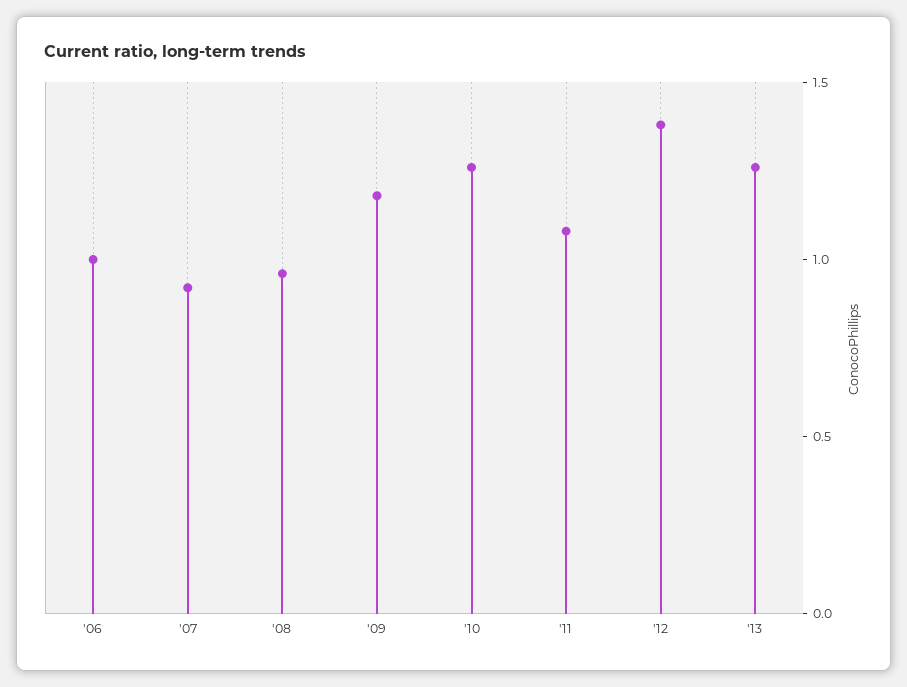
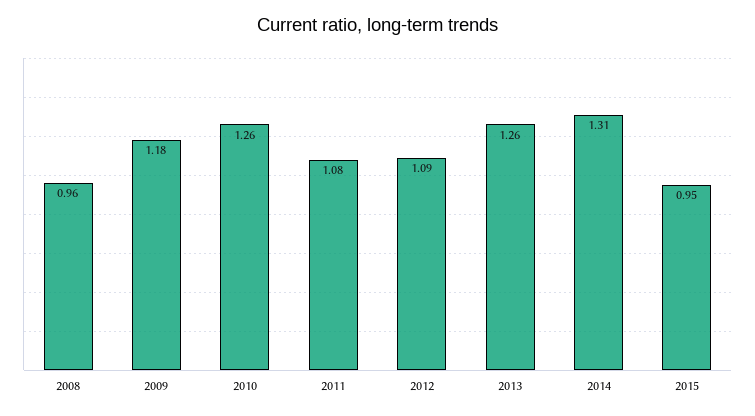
'06: 1 -> none
'07: 0.9 -> none
'12: 1.4 -> 1.09
2014: none -> 1.31
2015: none -> 0.95

